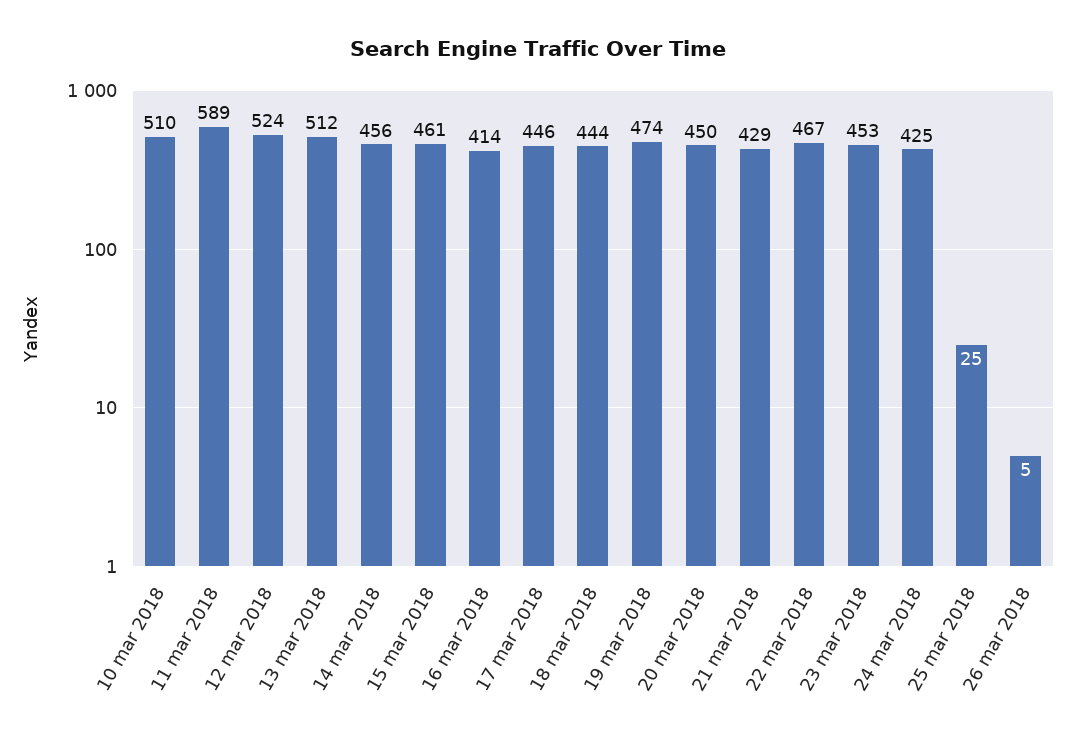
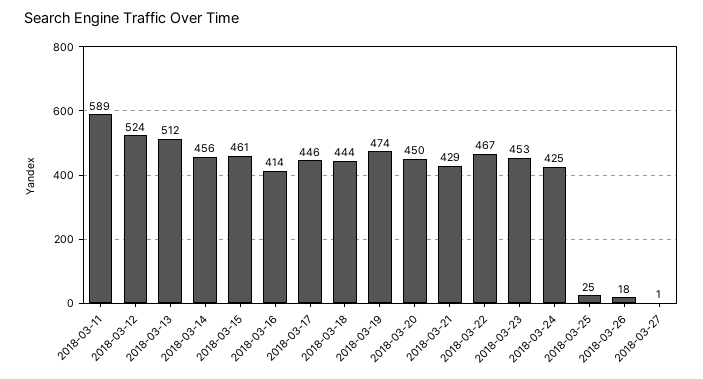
10 mar 2018: 510 -> none
26 mar 2018: 5 -> 18
2018-03-27: none -> 1

